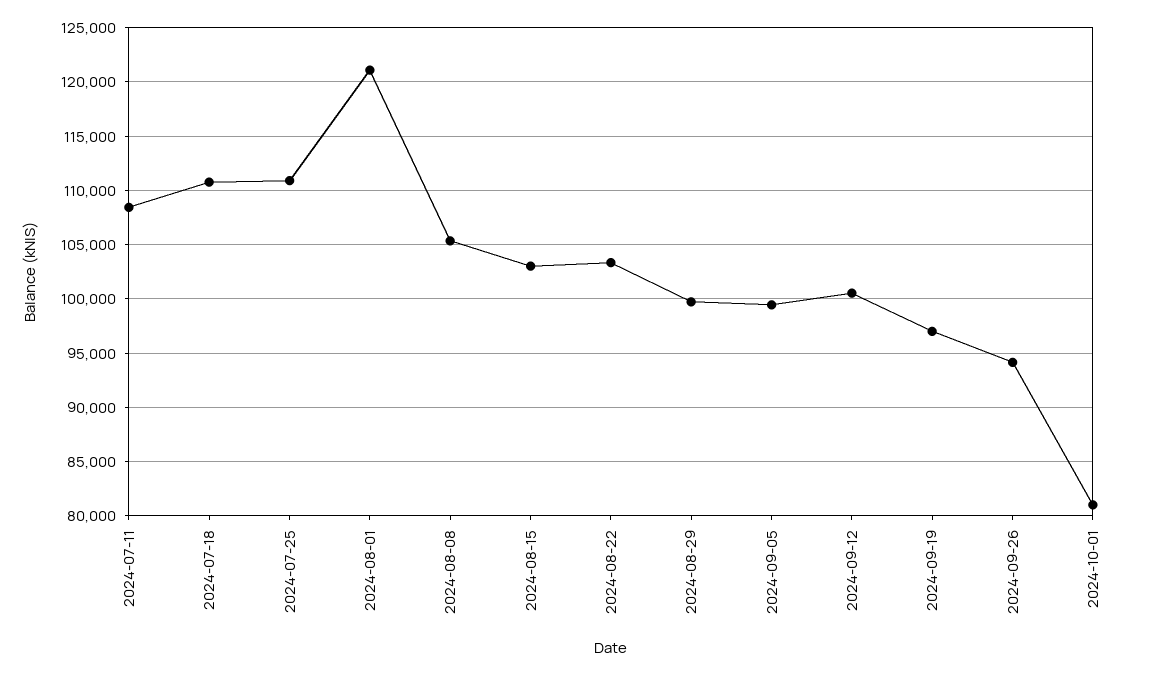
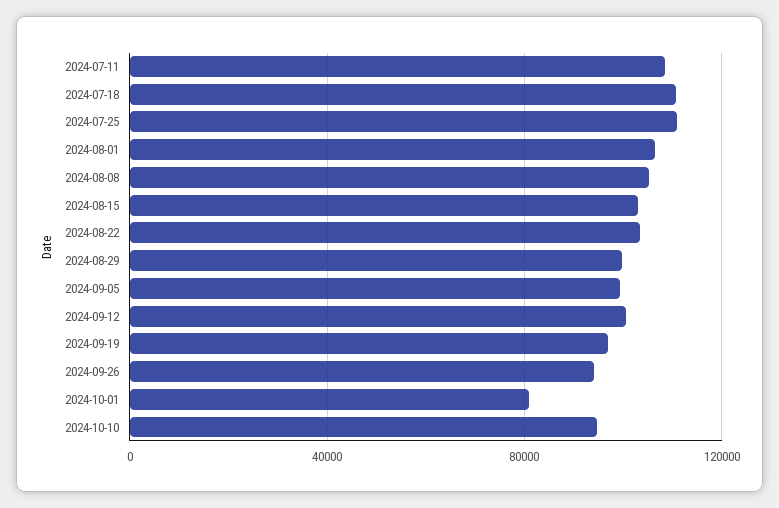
2024-08-01: 121000 -> 105000
2024-10-10: none -> 95000

